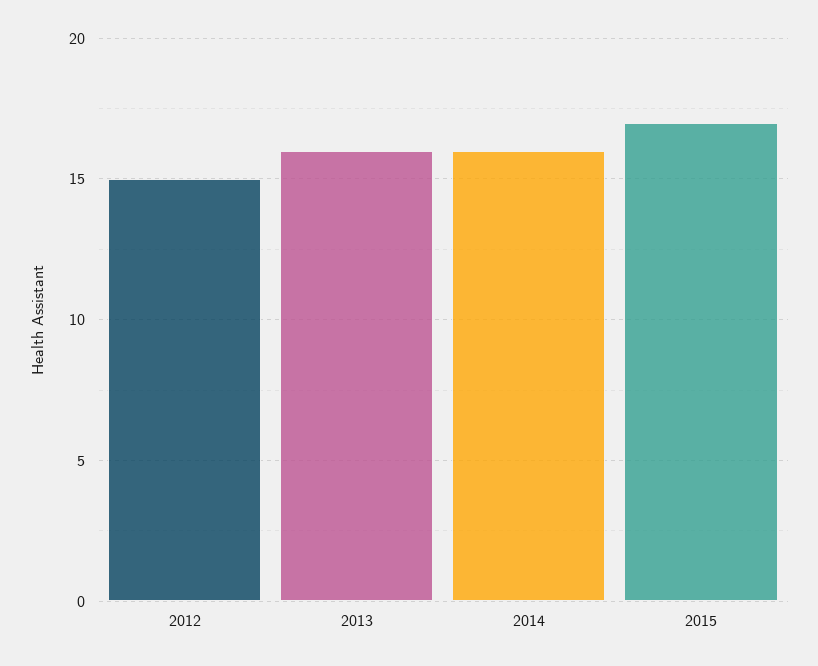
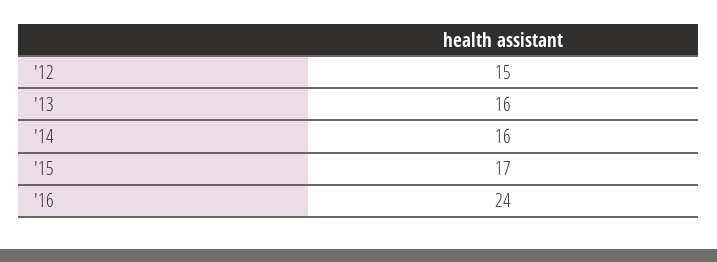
'16: none -> 24

